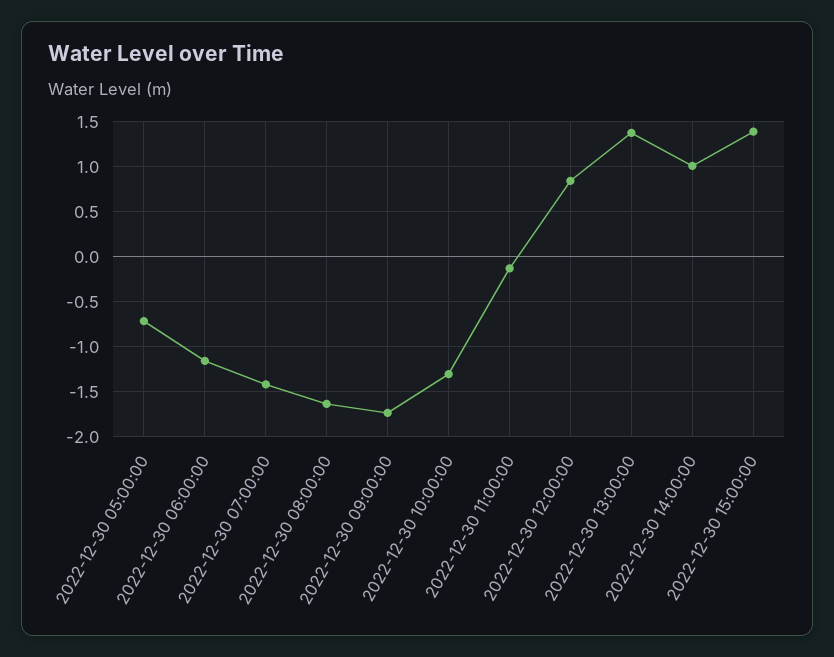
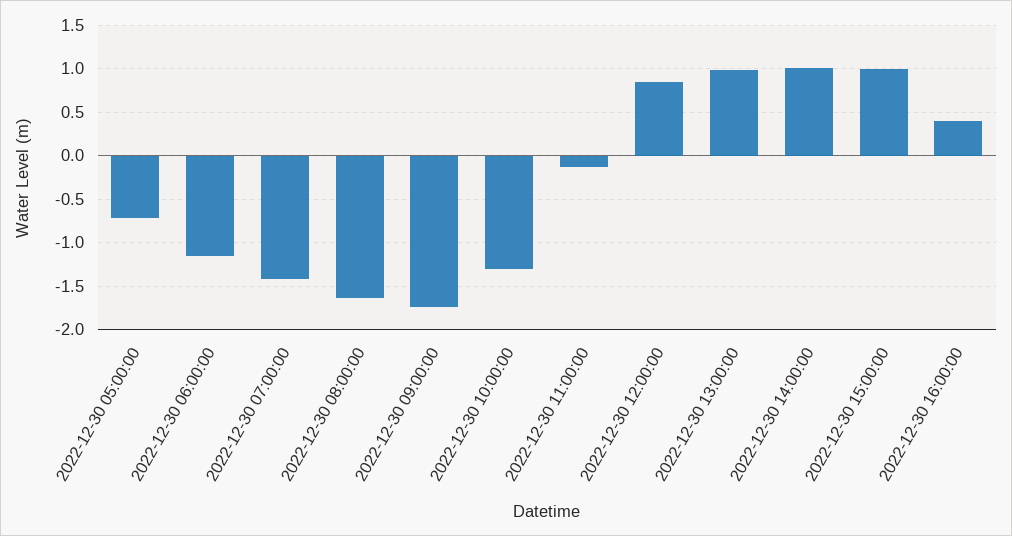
2022-12-30 13:00:00: 1.4 -> 1
2022-12-30 15:00:00: 1.4 -> 1
2022-12-30 16:00:00: none -> 0.4

